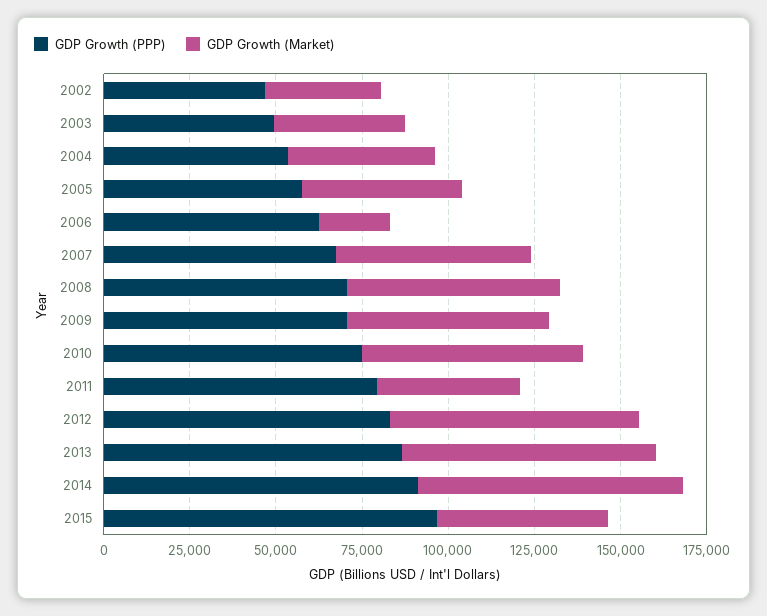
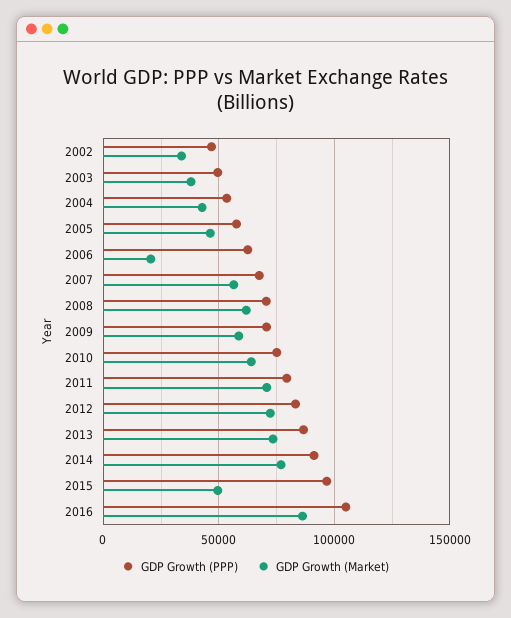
GDP Growth (Market), 2011: 40000 -> 70000
GDP Growth (PPP), 2016: none -> 105000
GDP Growth (Market), 2016: none -> 85000

